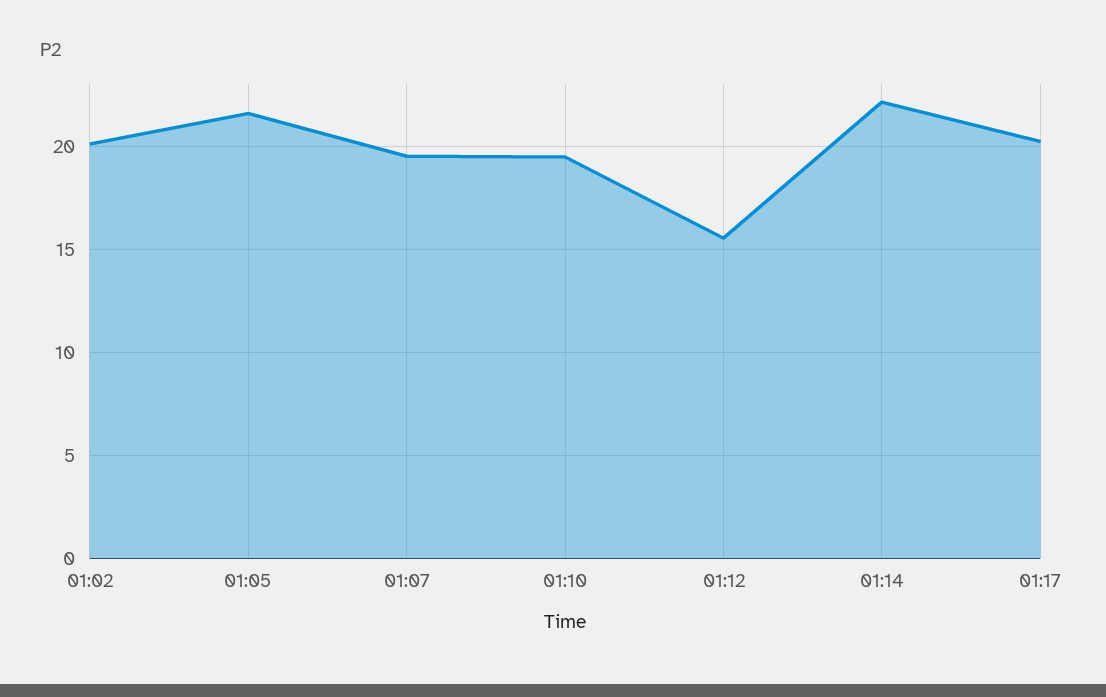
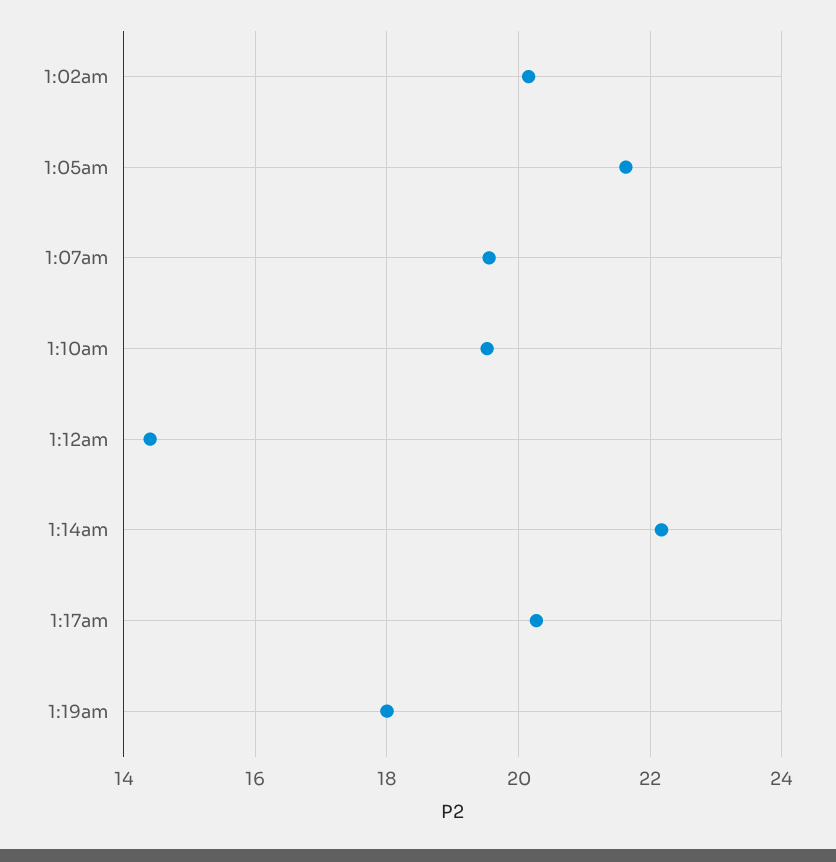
01:12: 15.5 -> 14.4
1:19am: none -> 18

